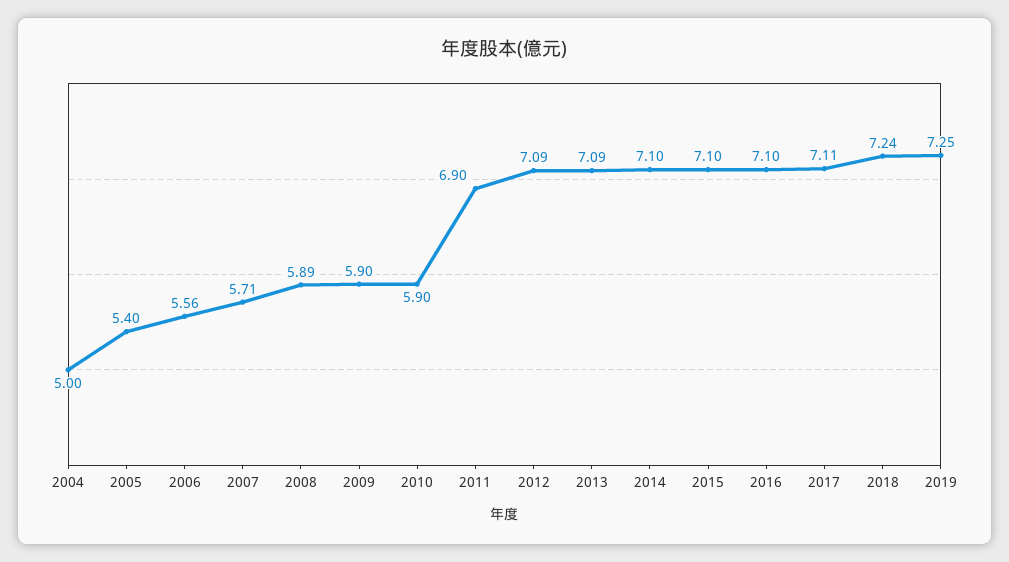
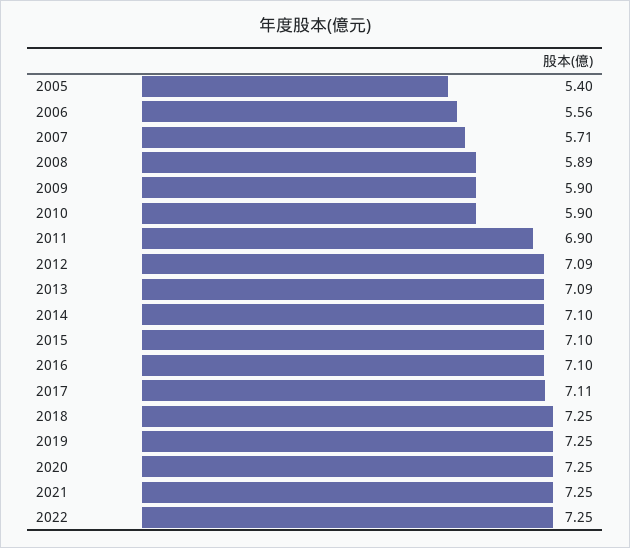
2004: 5 -> none
2018: 7.24 -> 7.25
2020: none -> 7.25
2021: none -> 7.25
2022: none -> 7.25

